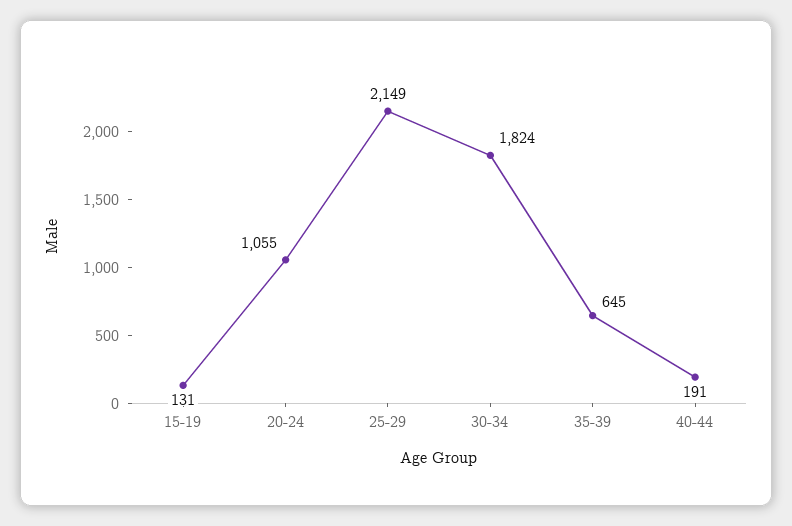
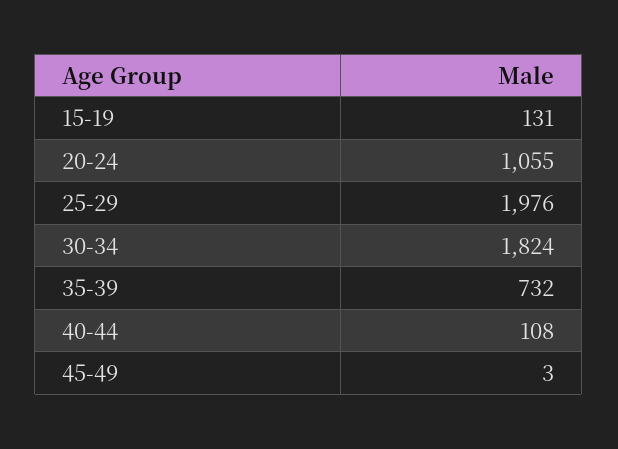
25-29: 2149 -> 1976
35-39: 645 -> 732
40-44: 191 -> 108
45-49: none -> 3

